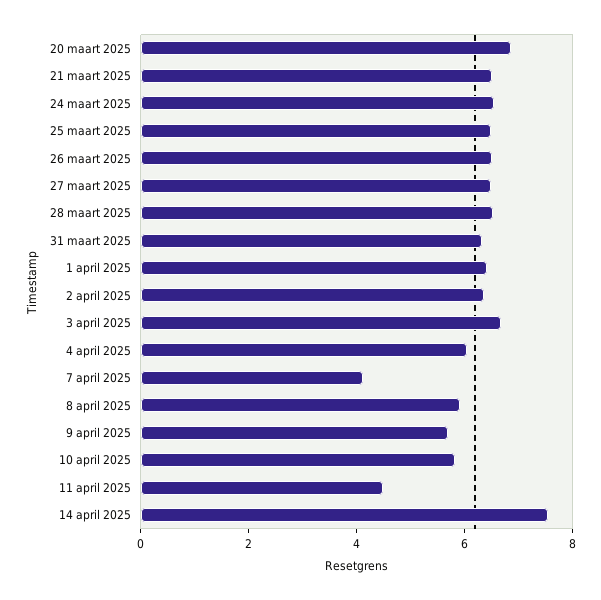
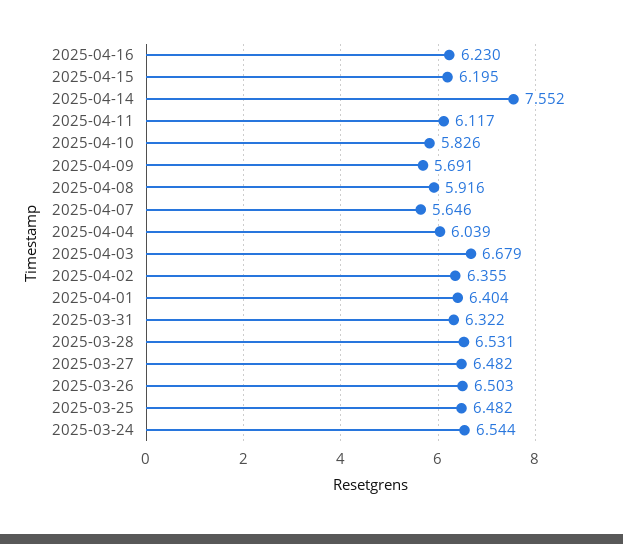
20 maart 2025: 7 -> none
21 maart 2025: 6.5 -> none
7 april 2025: 4 -> 5.646
11 april 2025: 4.5 -> 6.117
2025-04-16: none -> 6.23
2025-04-15: none -> 6.195

